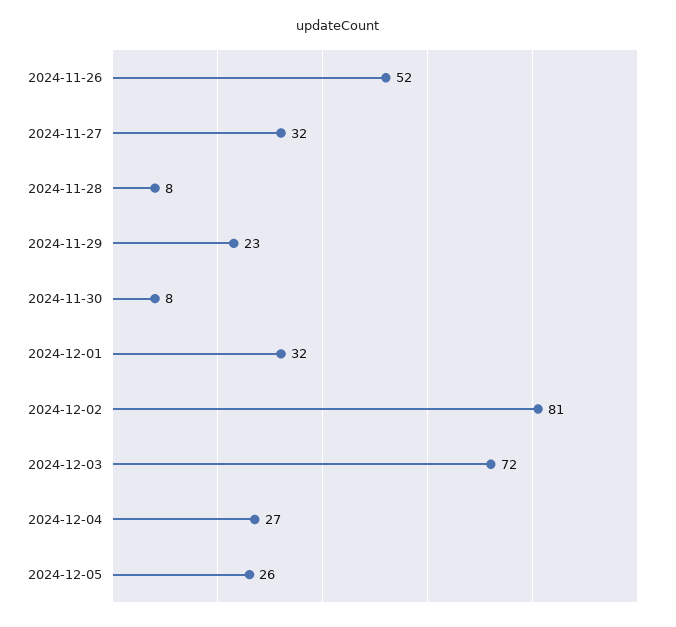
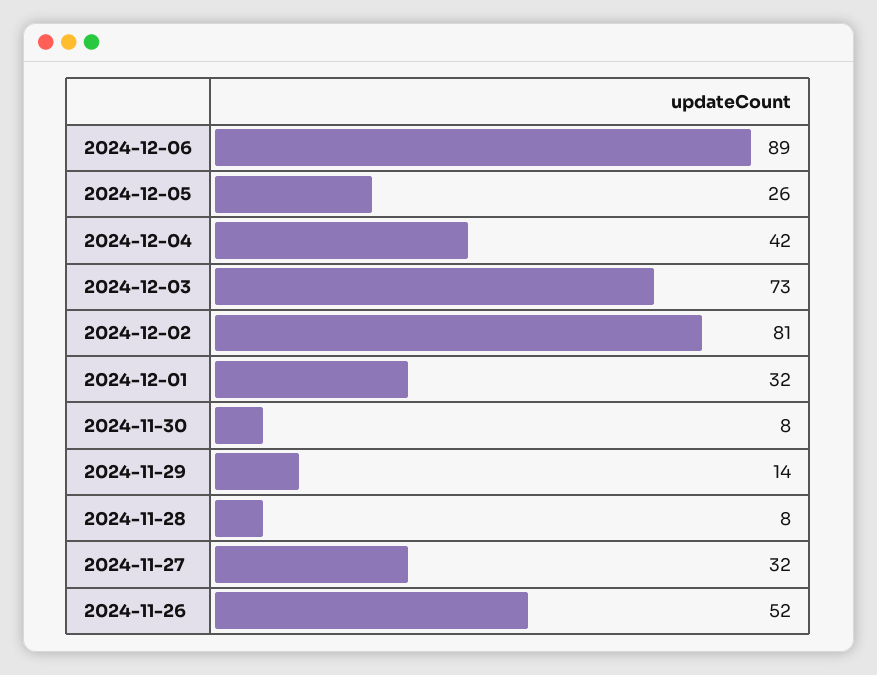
2024-11-29: 23 -> 14
2024-12-03: 72 -> 73
2024-12-04: 27 -> 42
2024-12-06: none -> 89

